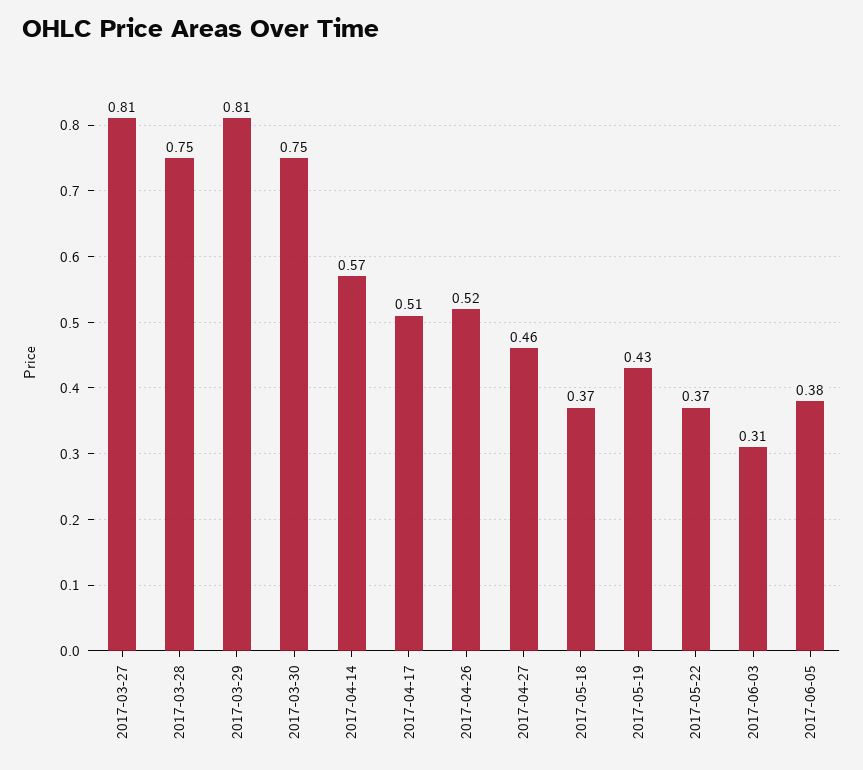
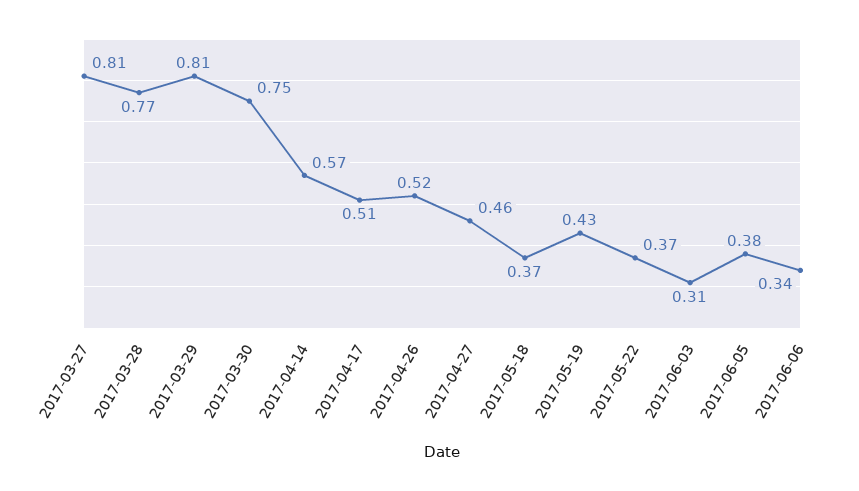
2017-03-28: 0.75 -> 0.77
2017-06-06: none -> 0.34

